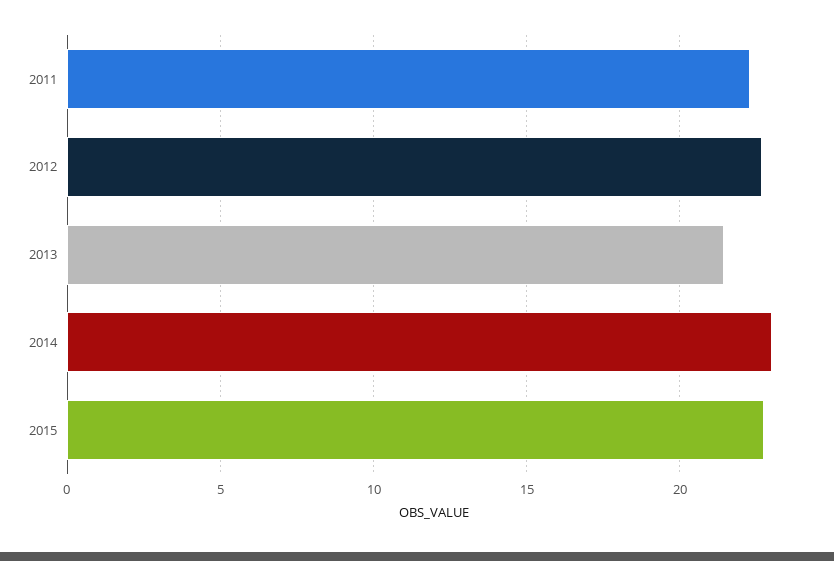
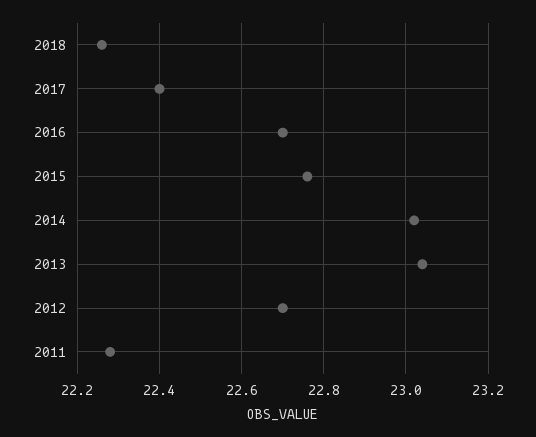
2013: 21.5 -> 23.05
2018: none -> 22.25
2017: none -> 22.4
2016: none -> 22.7

